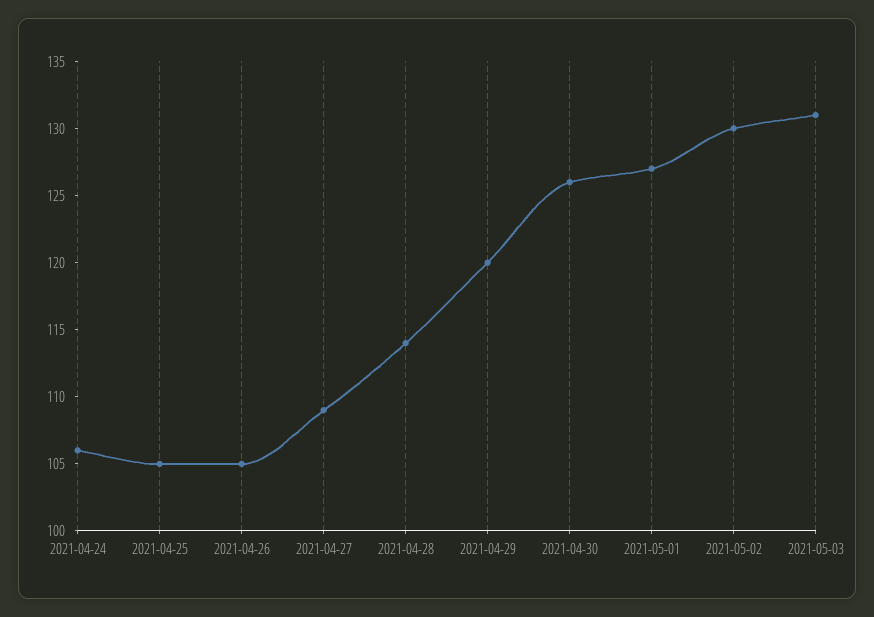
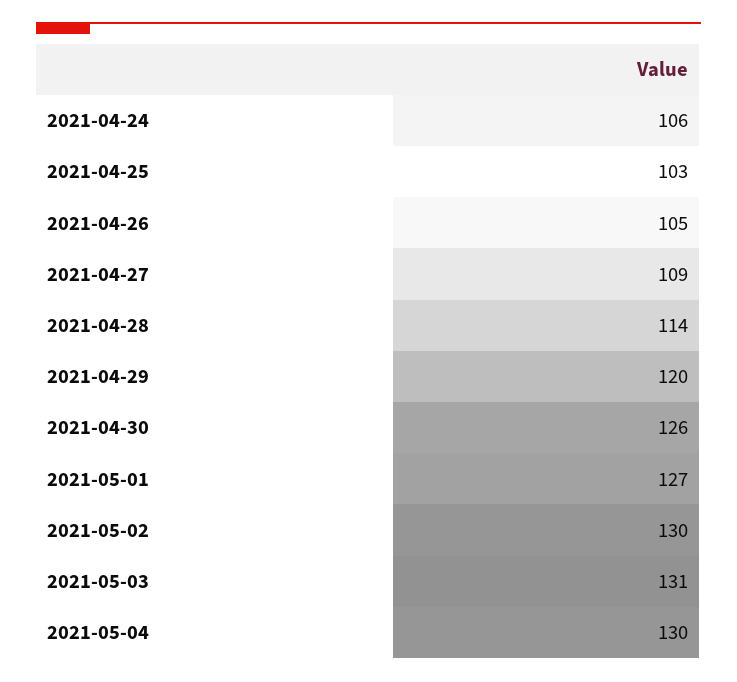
2021-04-25: 105 -> 103
2021-05-04: none -> 130

